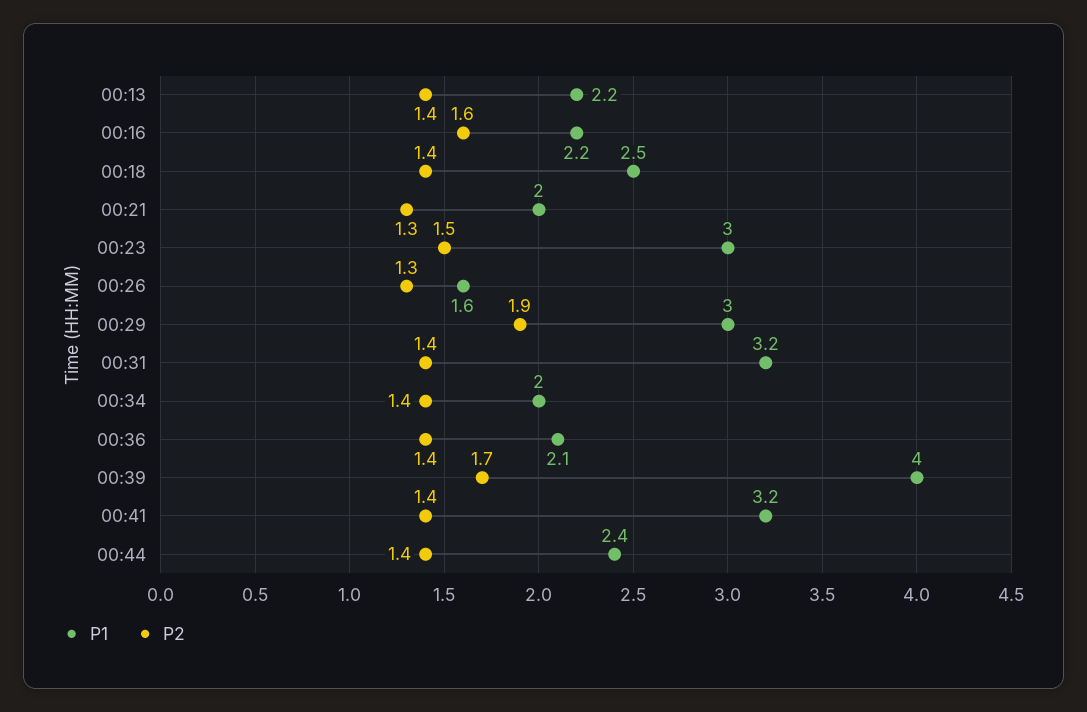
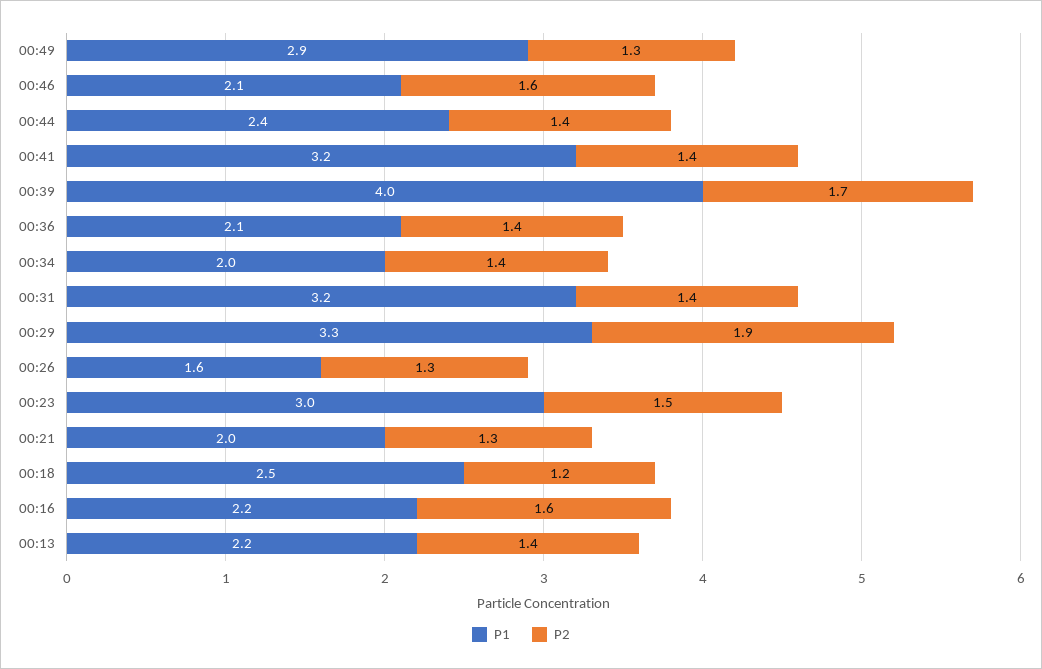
P2, 00:18: 1.4 -> 1.2
P1, 00:29: 3 -> 3.3
P1, 00:49: none -> 2.9
P2, 00:49: none -> 1.3
P1, 00:46: none -> 2.1
P2, 00:46: none -> 1.6

